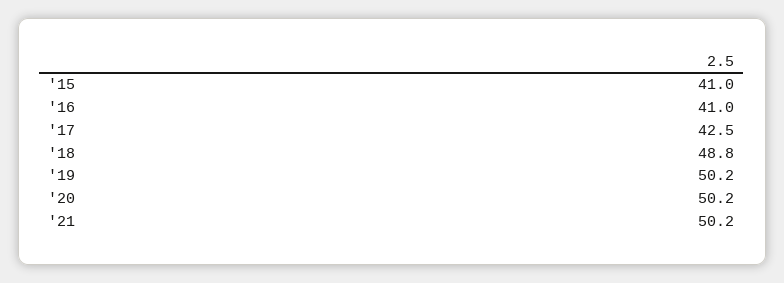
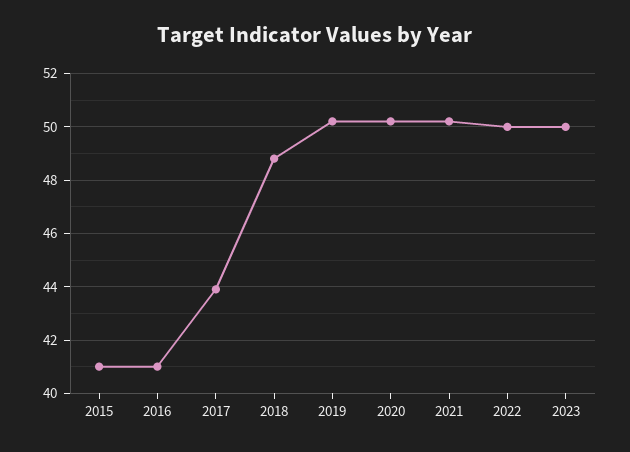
'17: 42.5 -> 44
2022: none -> 50
2023: none -> 50

